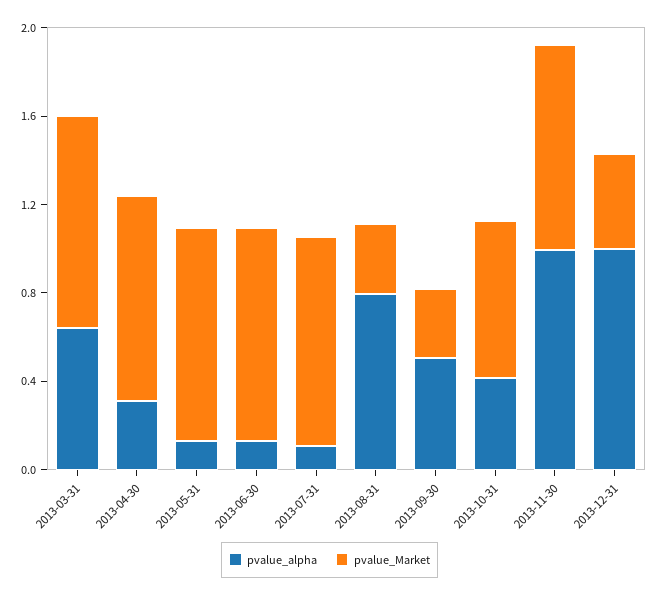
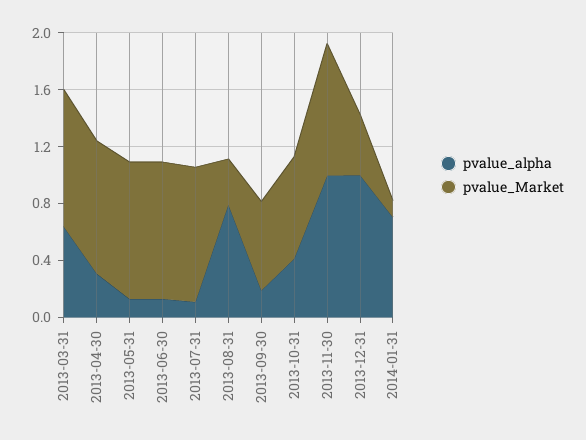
pvalue_alpha, 2013-09-30: 0.5 -> 0.2
pvalue_Market, 2013-09-30: 0.3 -> 0.6
pvalue_alpha, 2014-01-31: none -> 0.7
pvalue_Market, 2014-01-31: none -> 0.1

